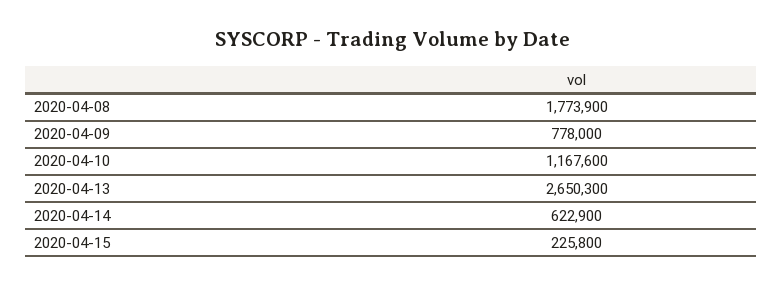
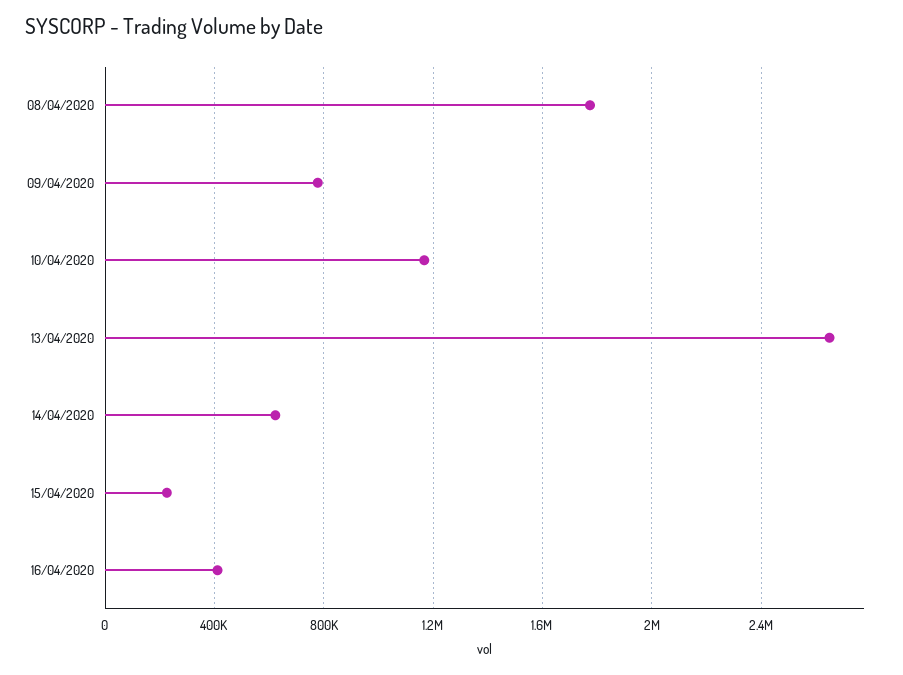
16/04/2020: none -> 400000

